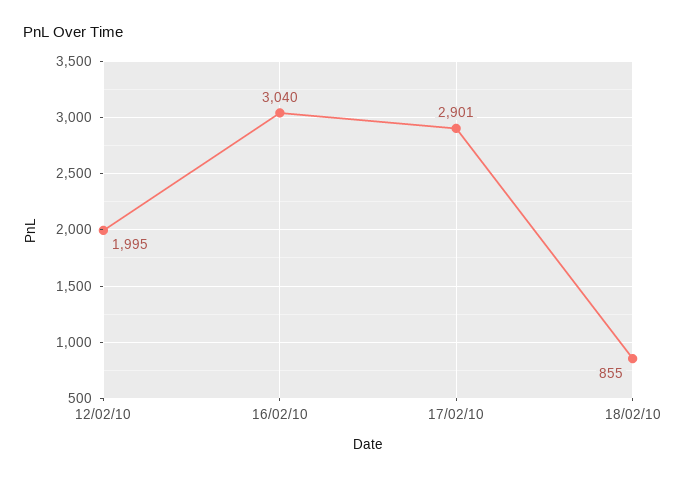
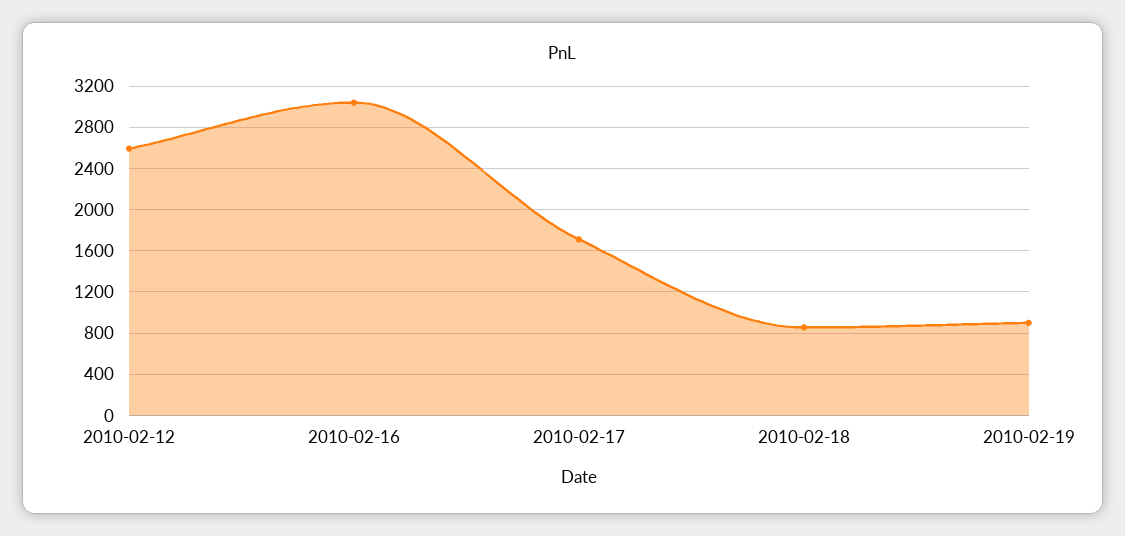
12/02/10: 1995 -> 2600
17/02/10: 2901 -> 1700
2010-02-19: none -> 900

